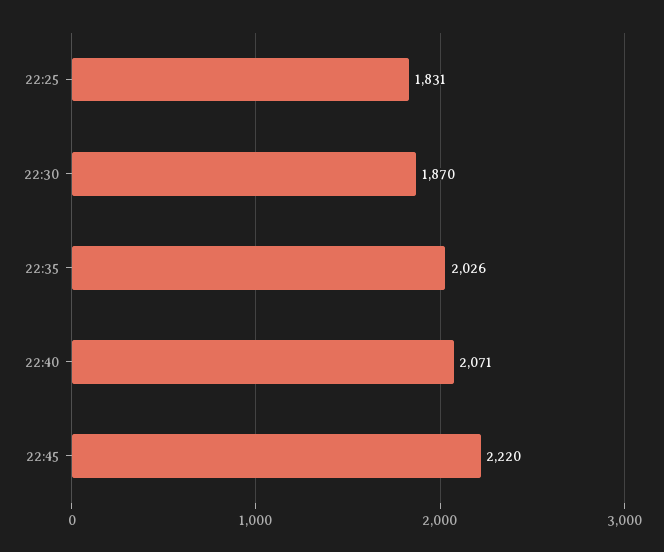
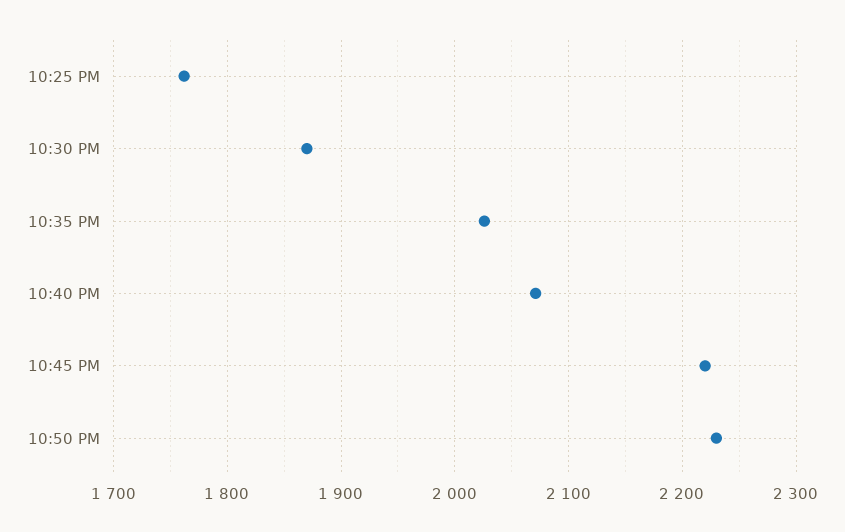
22:25: 1831 -> 1760
10:50 PM: none -> 2230

